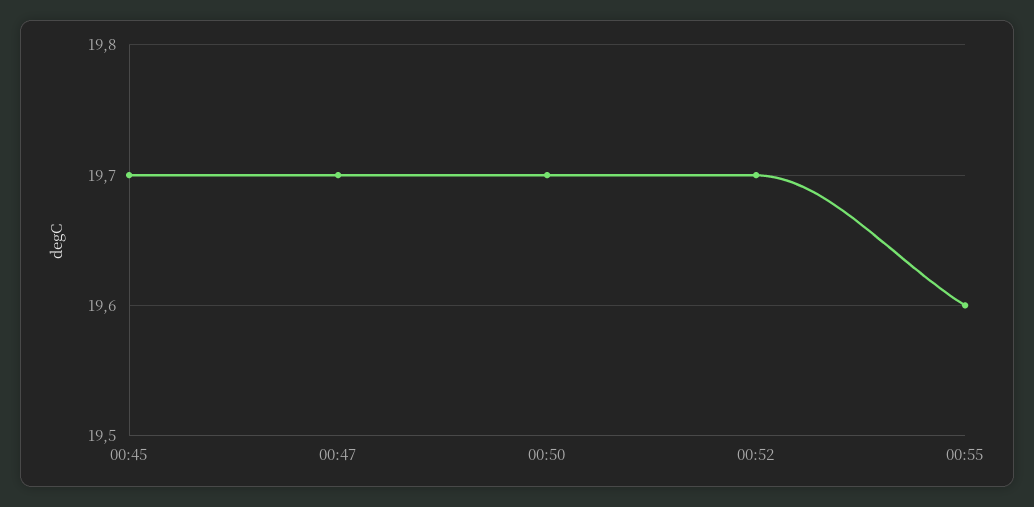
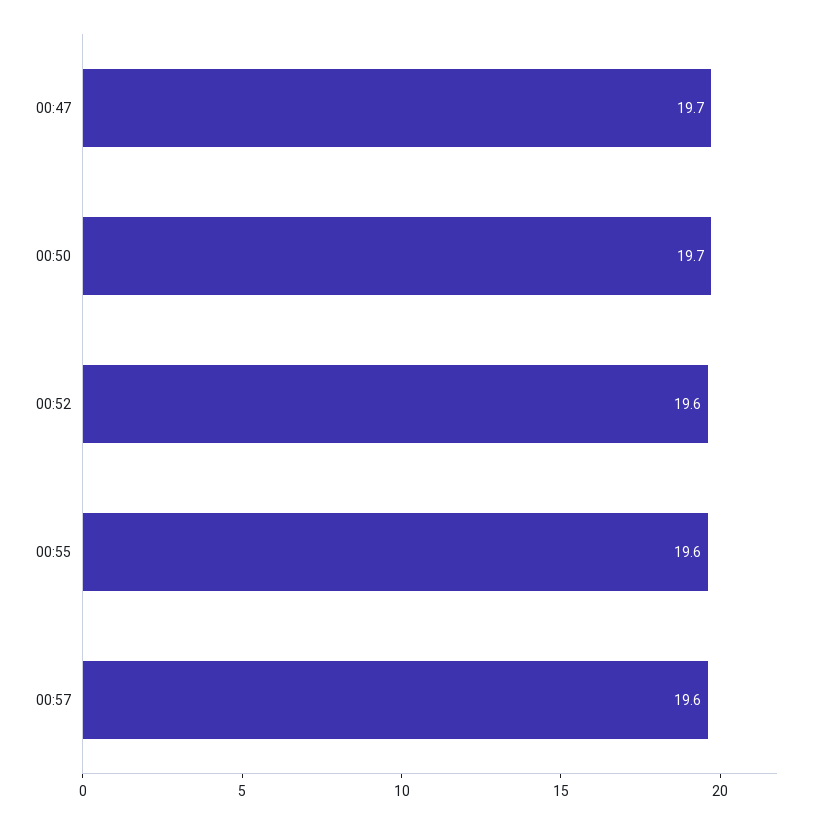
00:45: 19.7 -> none
00:52: 19.7 -> 19.6
00:57: none -> 19.6

